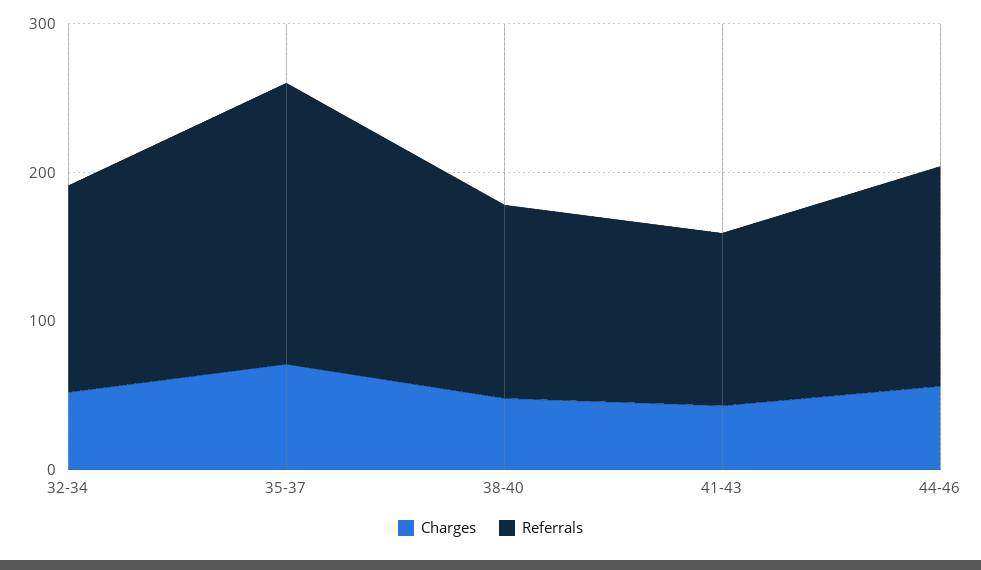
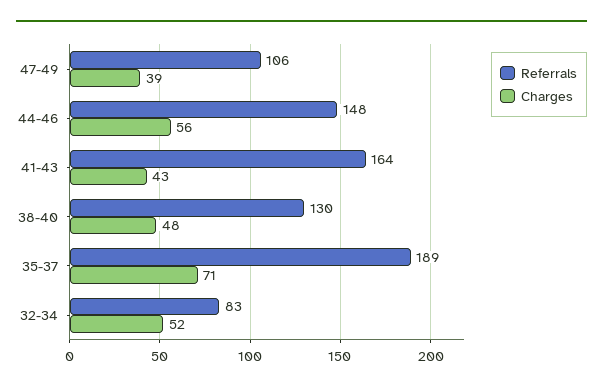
Referrals, 32-34: 140 -> 83
Referrals, 41-43: 120 -> 164
Referrals, 47-49: none -> 106
Charges, 47-49: none -> 39

